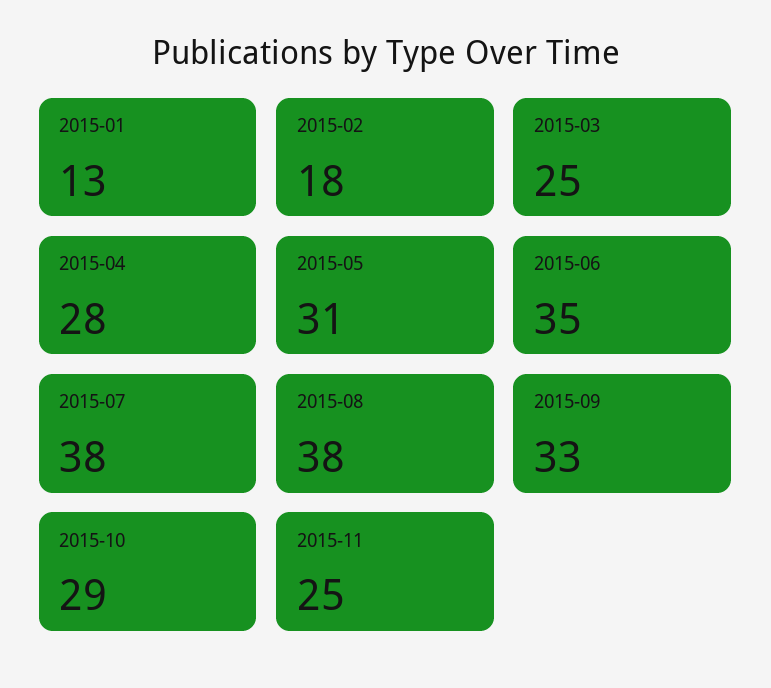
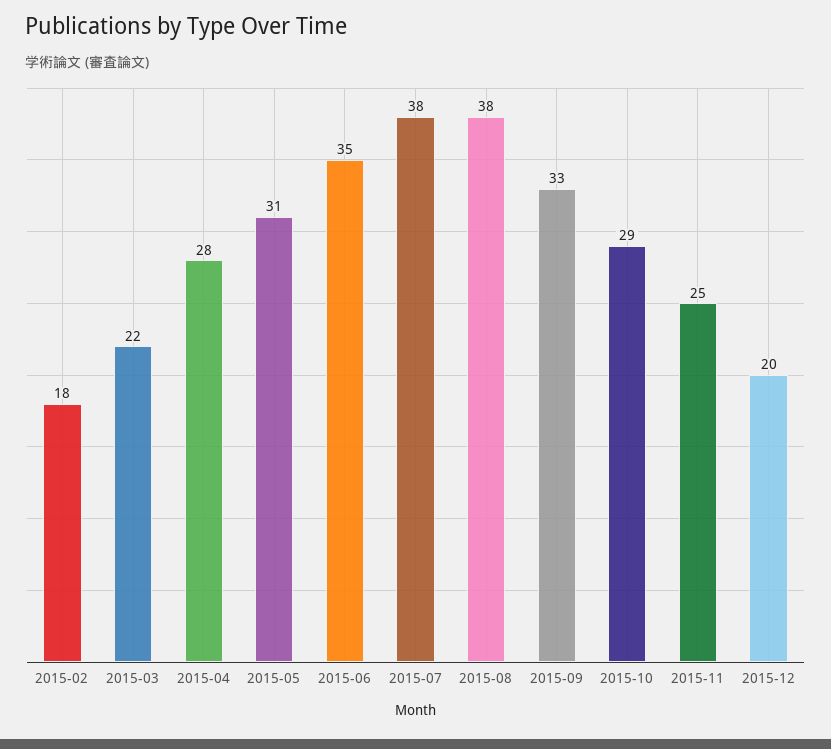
2015-01: 13 -> none
2015-03: 25 -> 22
2015-12: none -> 20

